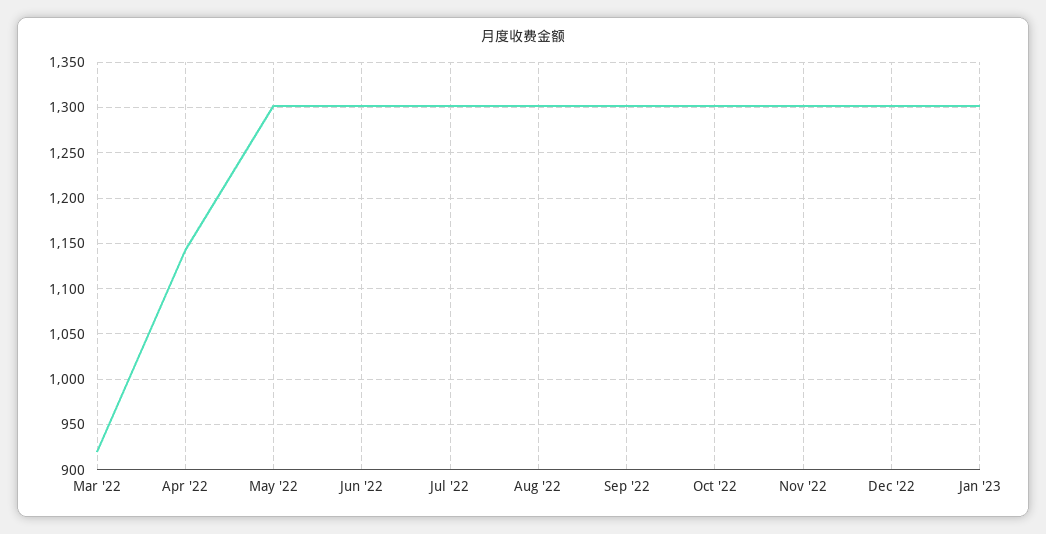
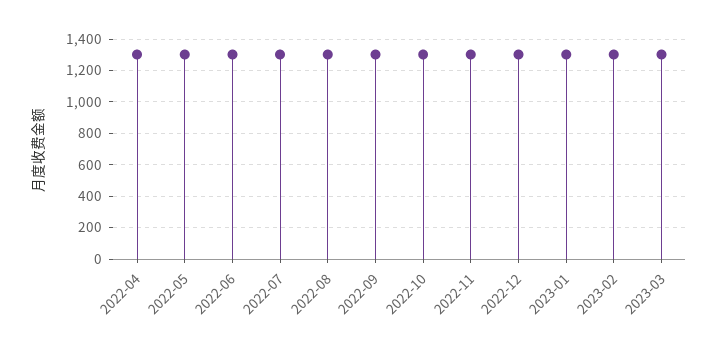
Mar '22: 920 -> none
Apr '22: 1140 -> 1300
2023-02: none -> 1300
2023-03: none -> 1300

